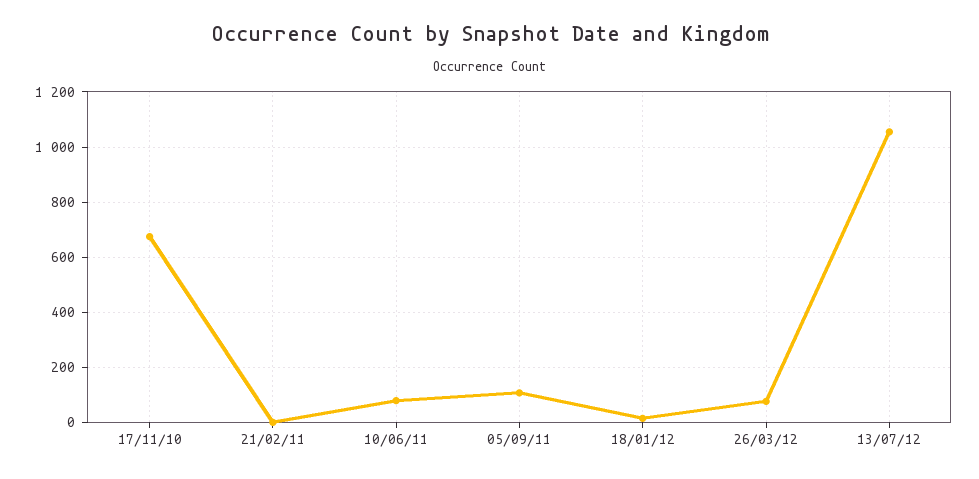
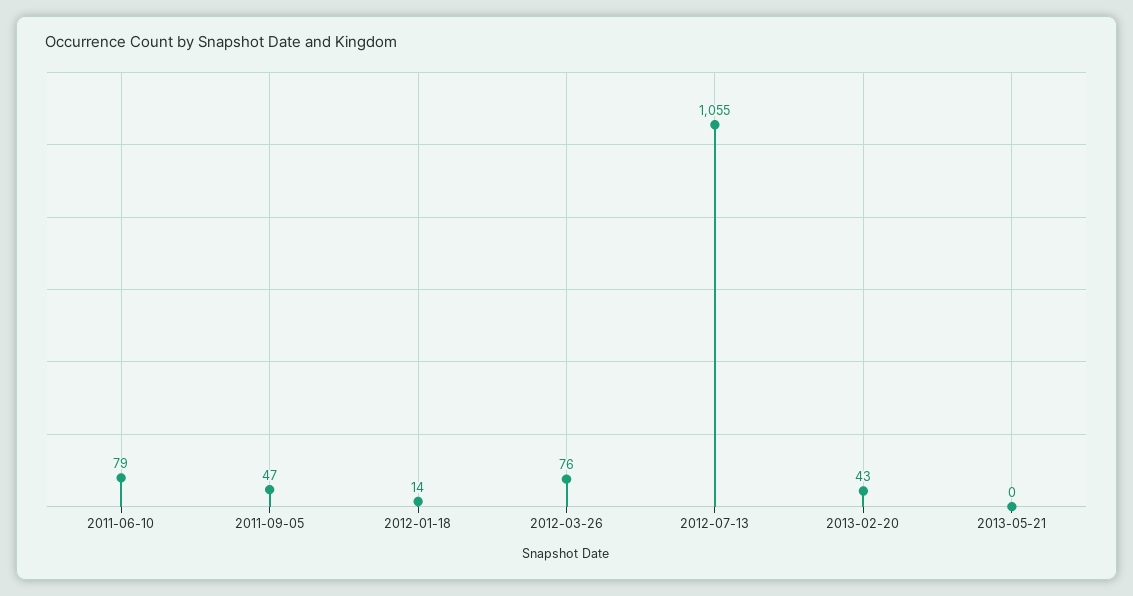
17/11/10: 675 -> none
21/02/11: 0 -> none
05/09/11: 100 -> 47
2013-02-20: none -> 43
2013-05-21: none -> 0

